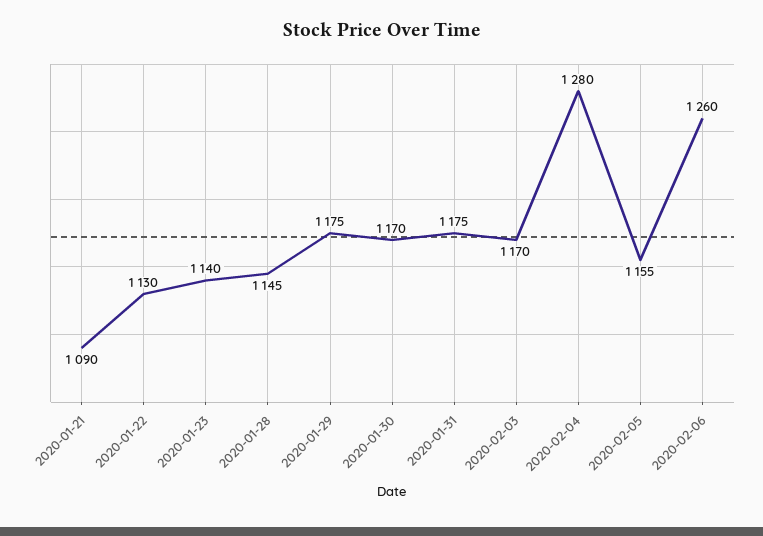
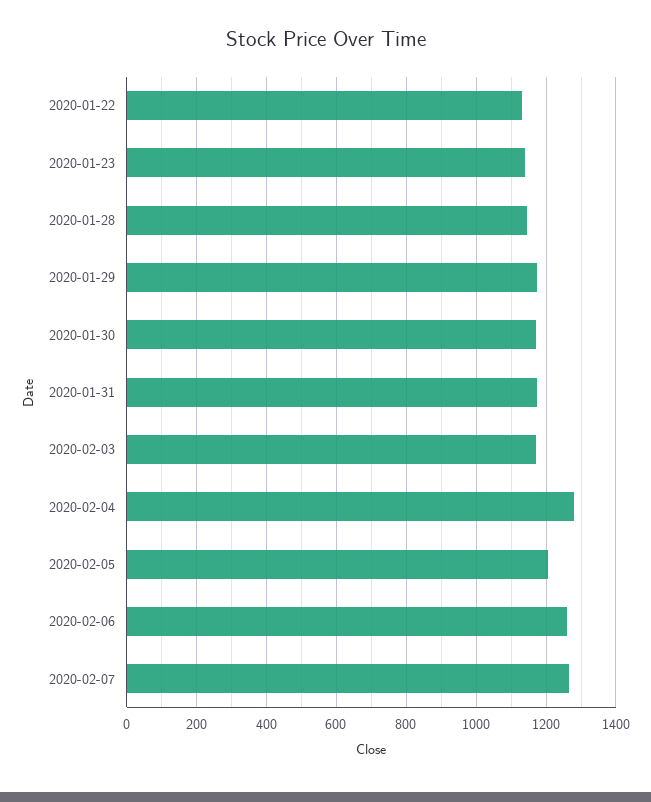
2020-01-21: 1090 -> none
2020-02-05: 1155 -> 1200
2020-02-07: none -> 1260

